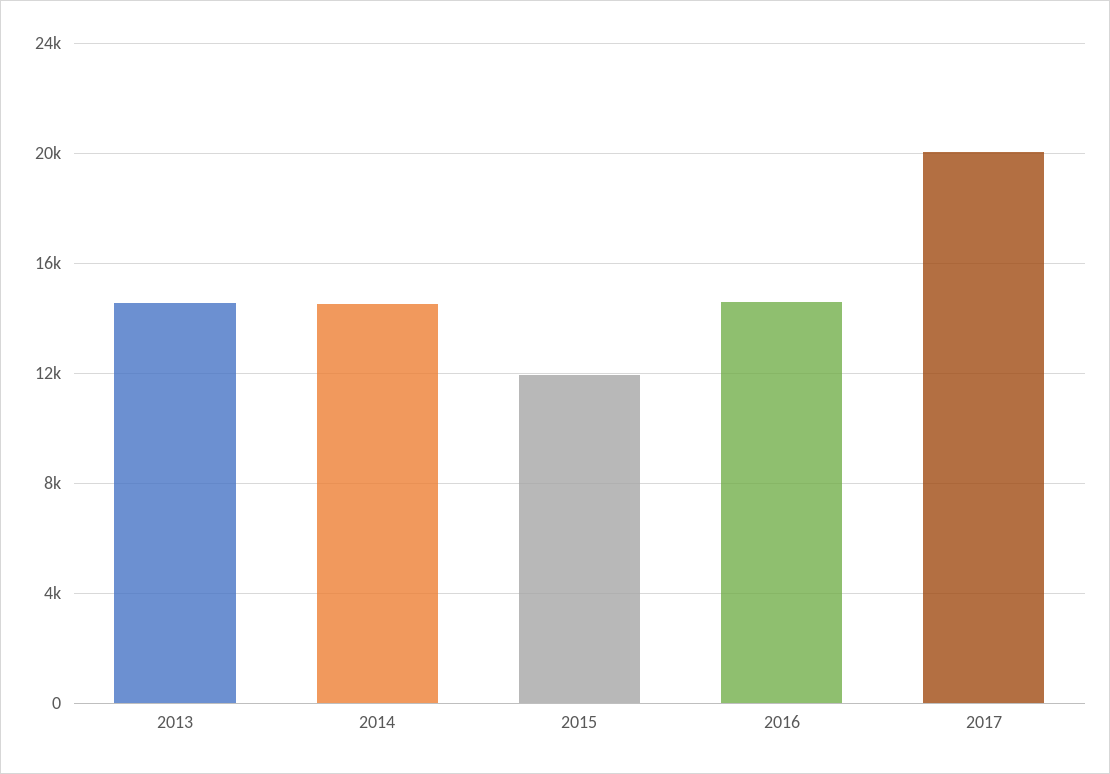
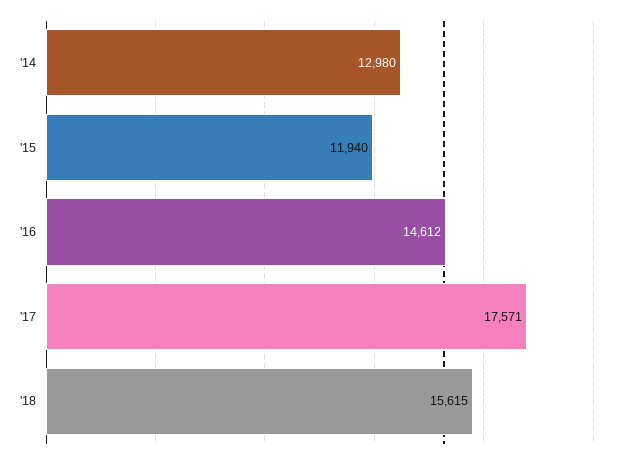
2013: 14500 -> none
2014: 14500 -> 12980
2017: 20000 -> 17571
'18: none -> 15615

